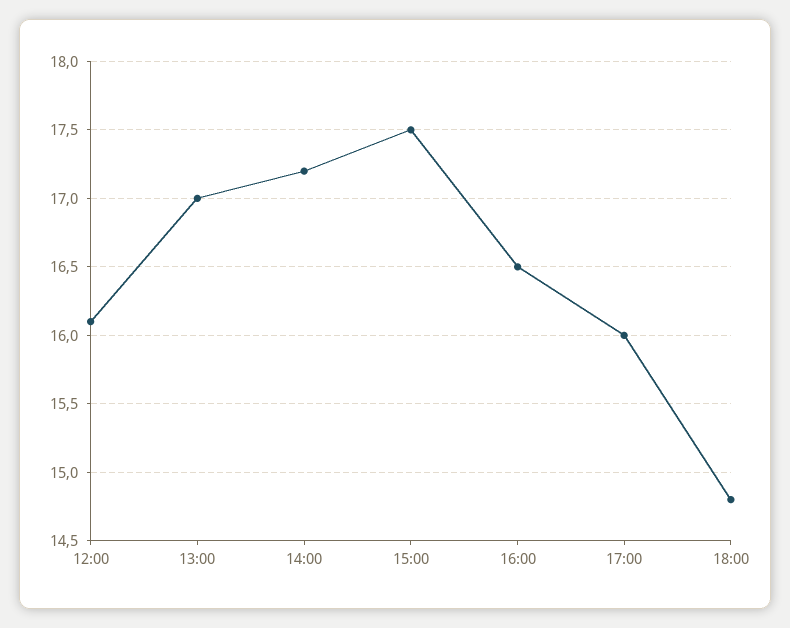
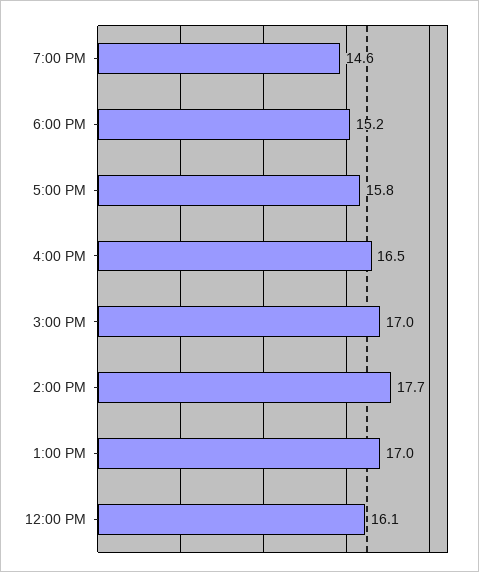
14:00: 17.2 -> 17.7
15:00: 17.5 -> 17
17:00: 16 -> 15.8
18:00: 14.8 -> 15.2
7:00 PM: none -> 14.6

